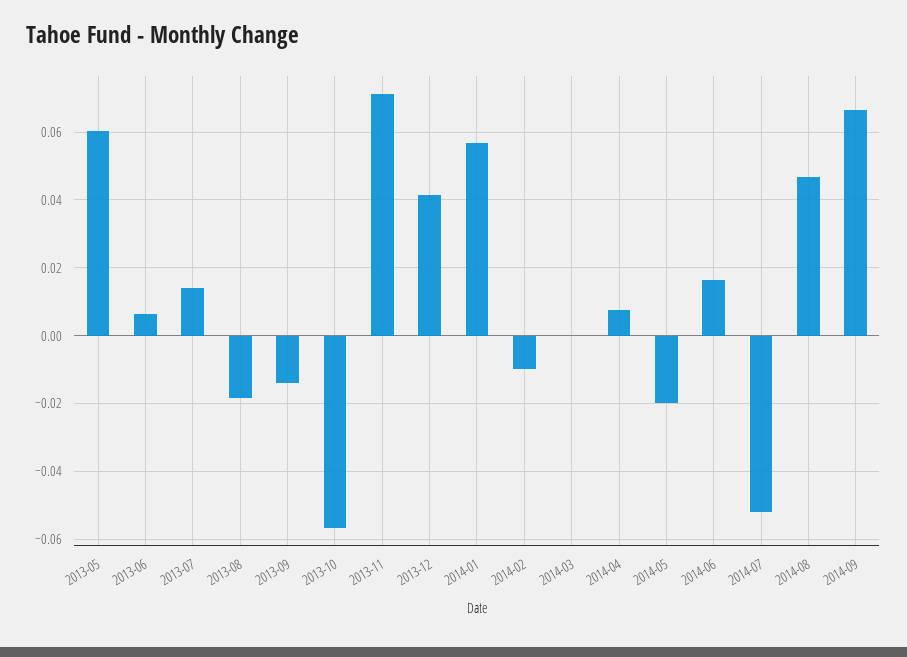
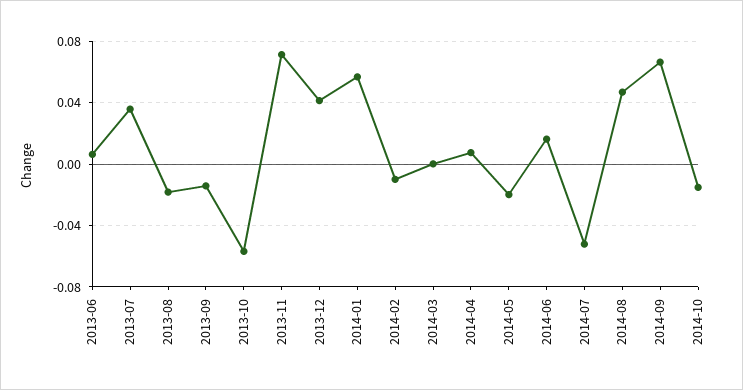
2013-05: 0.06 -> none
2013-07: 0.014 -> 0.035
2014-10: none -> -0.015

